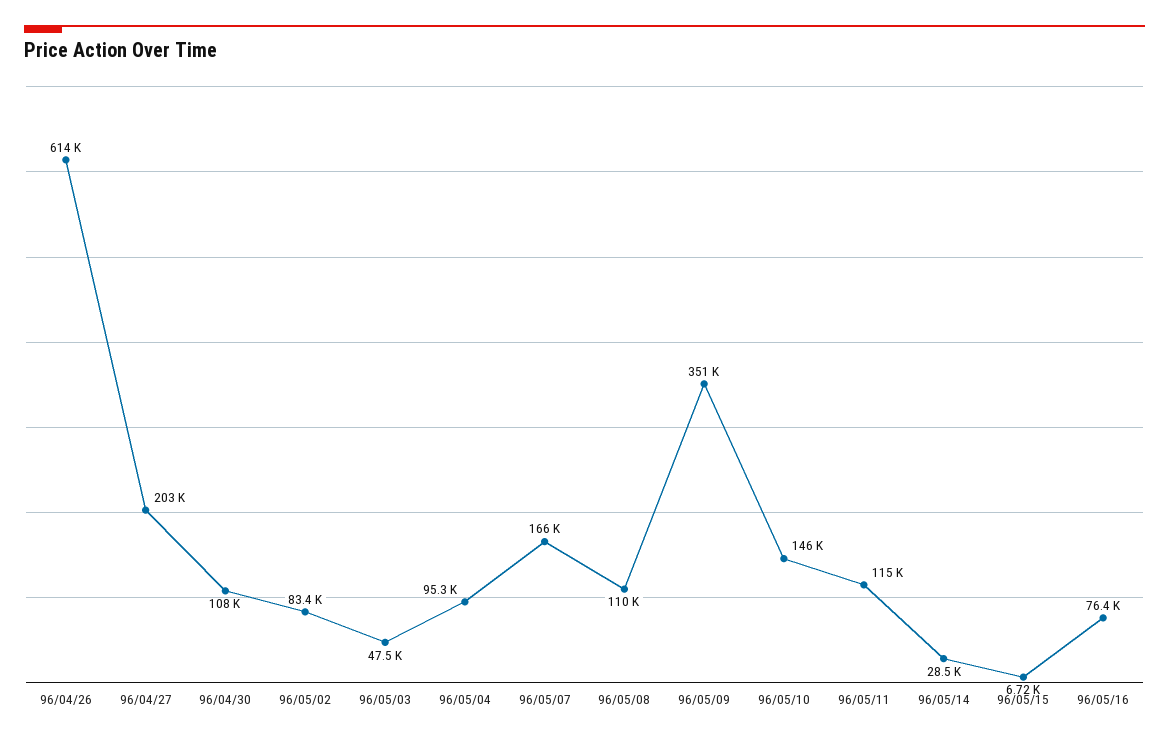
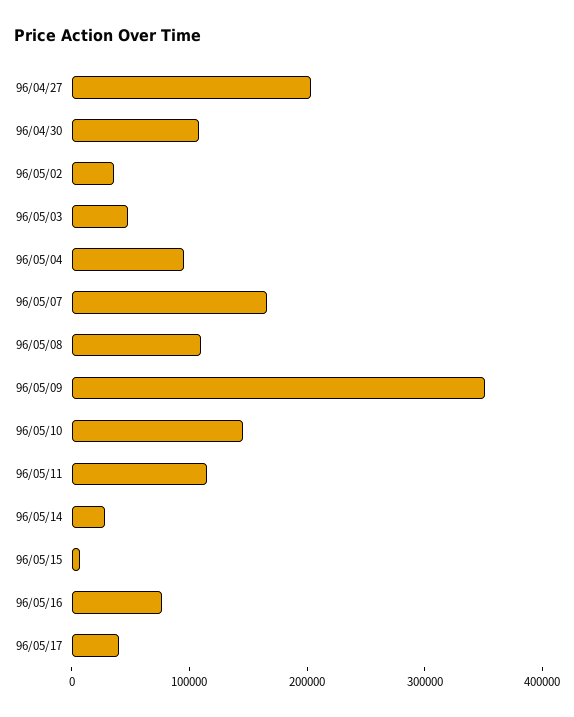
96/04/26: 614000 -> none
96/05/02: 83400 -> 40000
96/05/17: none -> 40000

